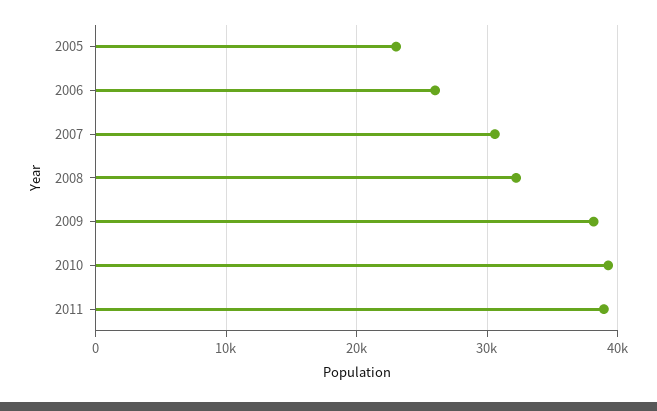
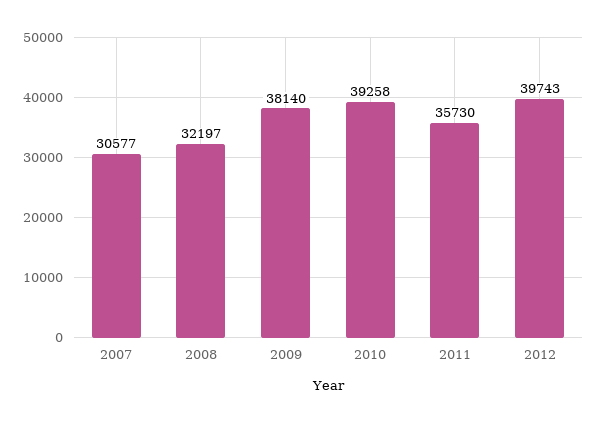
2005: 23000 -> none
2006: 26000 -> none
2011: 39000 -> 35730
2012: none -> 39743

